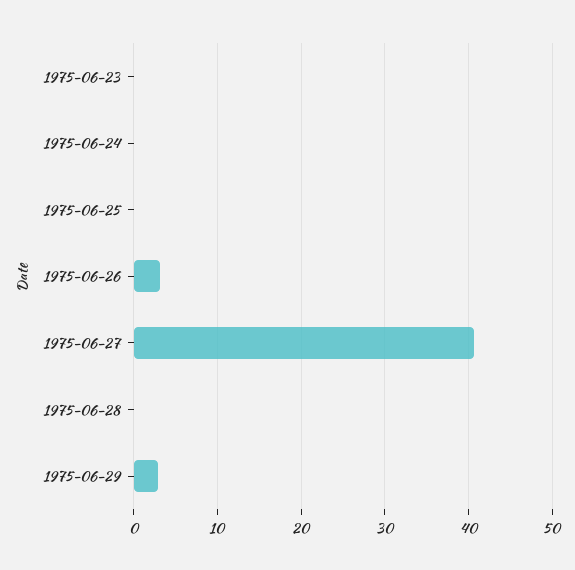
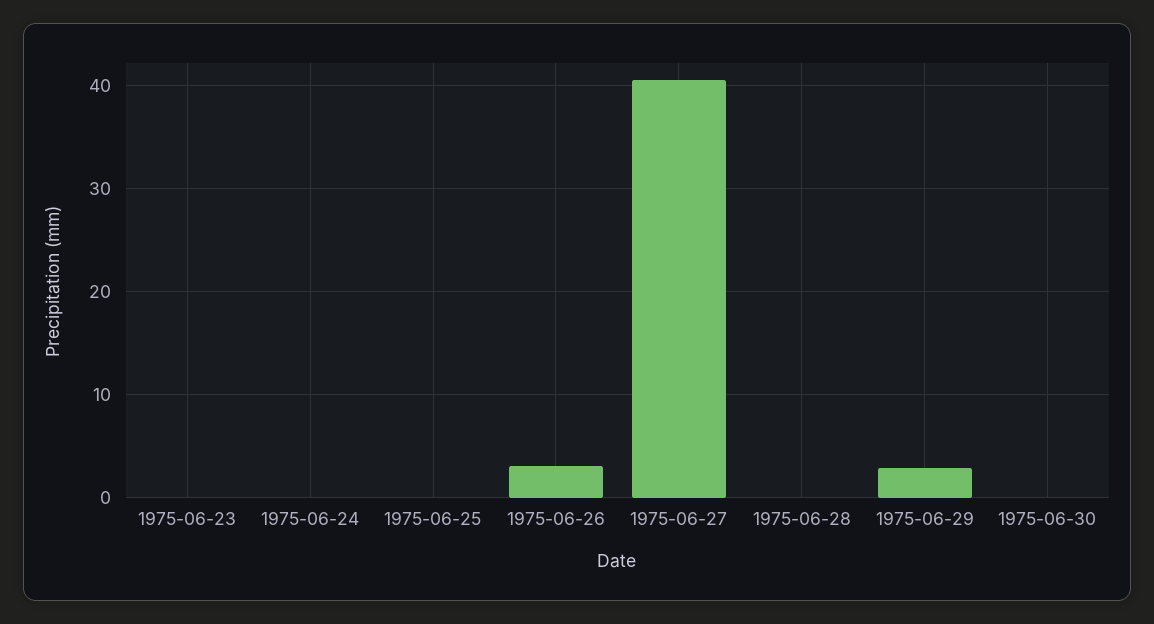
1975-06-30: none -> 0

